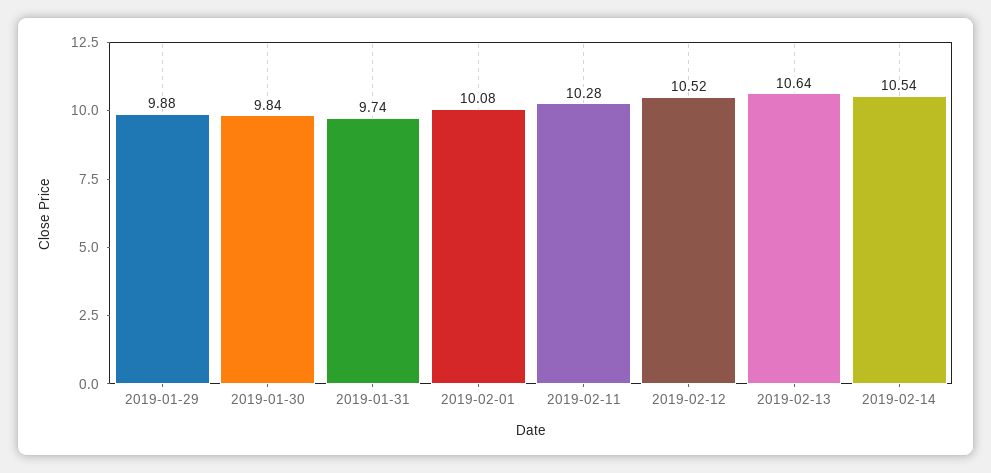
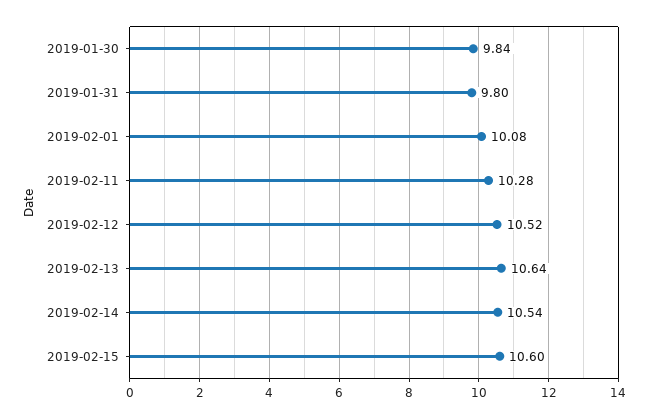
2019-01-29: 9.88 -> none
2019-01-31: 9.74 -> 9.8
2019-02-15: none -> 10.6

